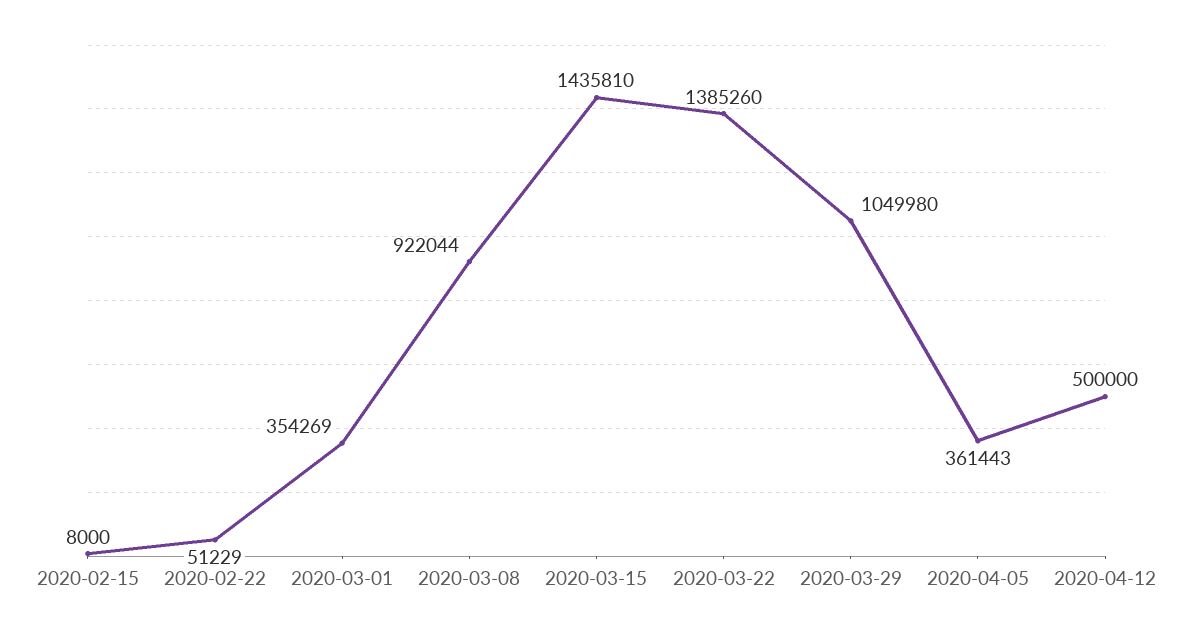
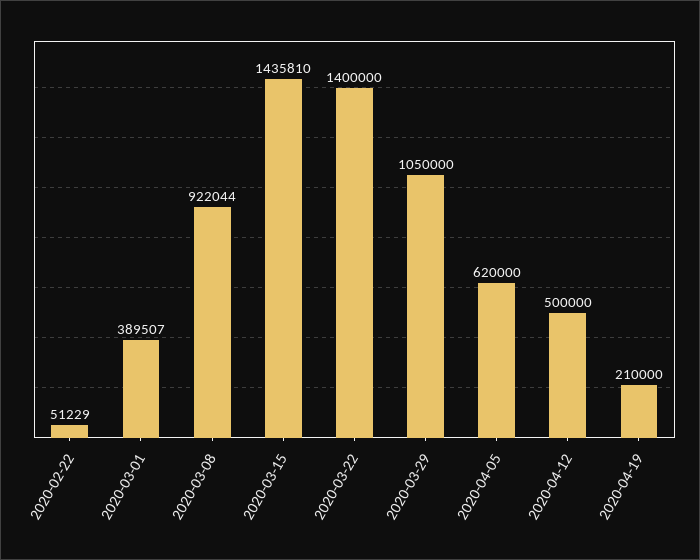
2020-02-15: 8000 -> none
2020-03-01: 354269 -> 389507
2020-03-22: 1385260 -> 1400000
2020-03-29: 1049980 -> 1050000
2020-04-05: 361443 -> 620000
2020-04-19: none -> 210000

